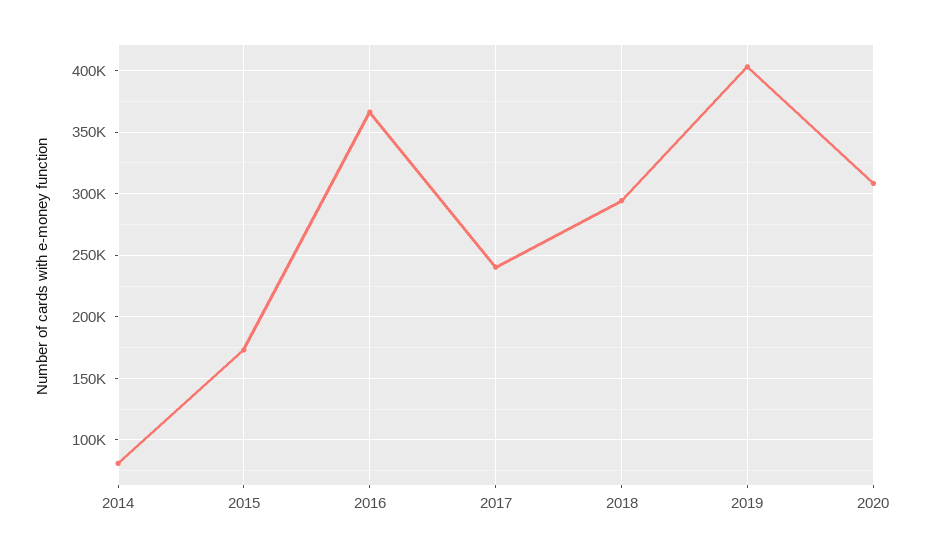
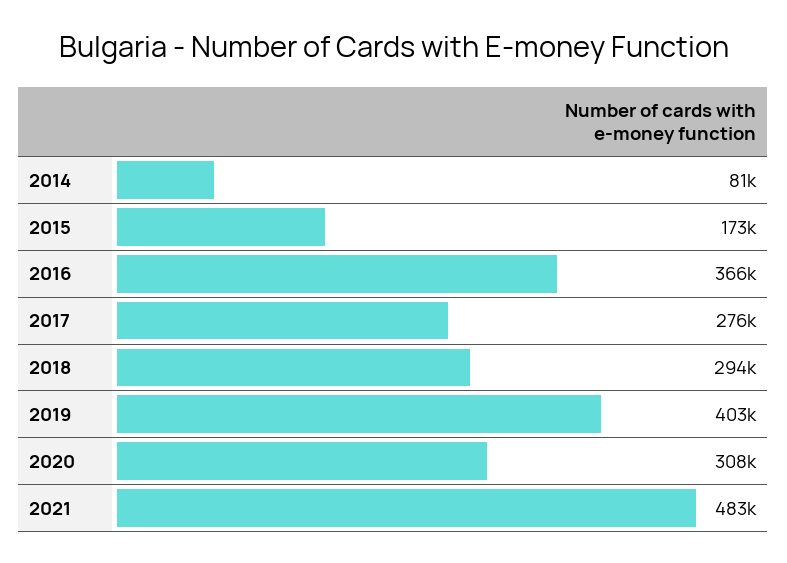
2017: 240000 -> 276000
2021: none -> 483000

